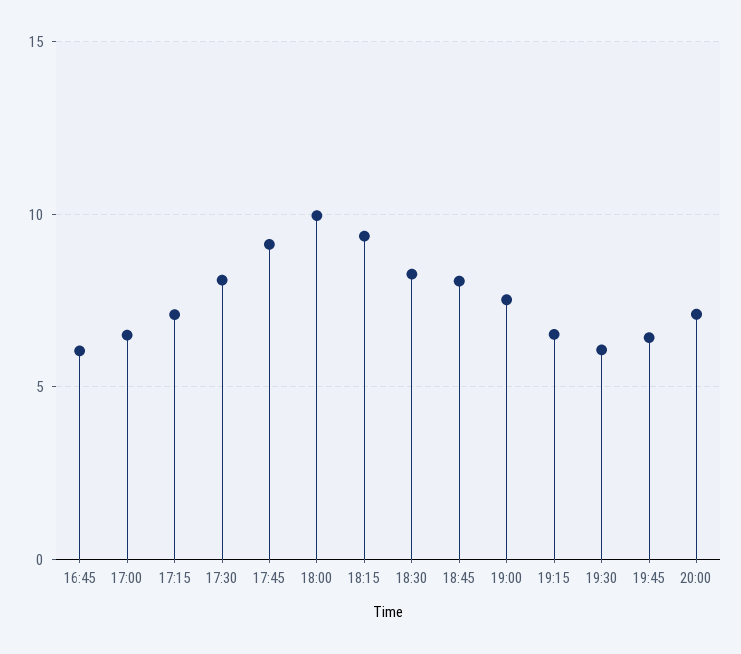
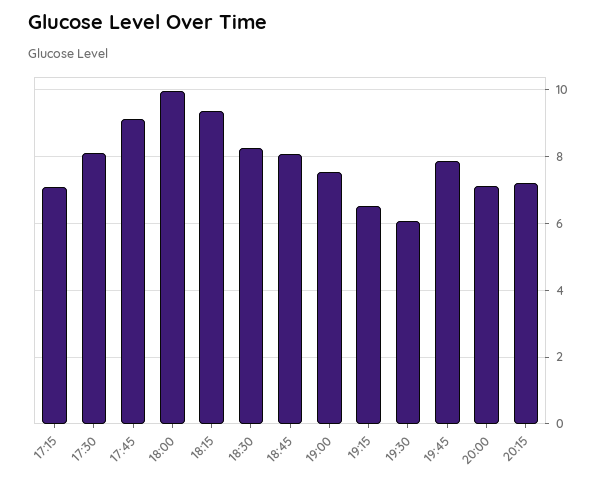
16:45: 6 -> none
17:00: 6.5 -> none
19:45: 6.5 -> 7.8
20:15: none -> 7.2

